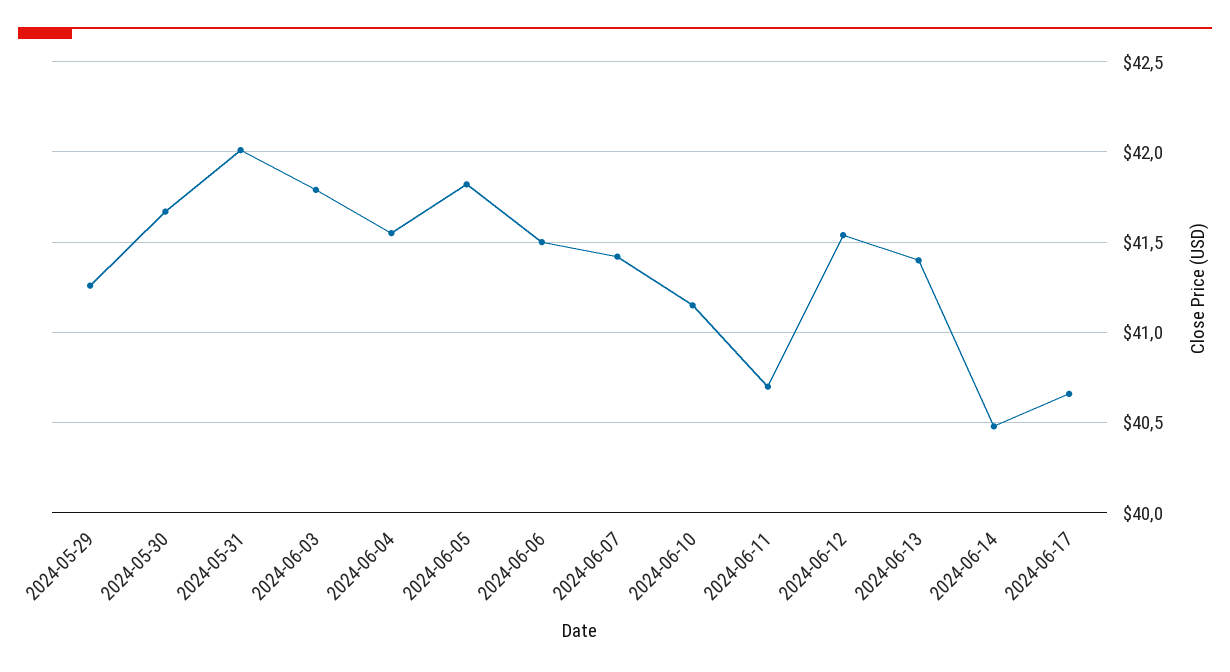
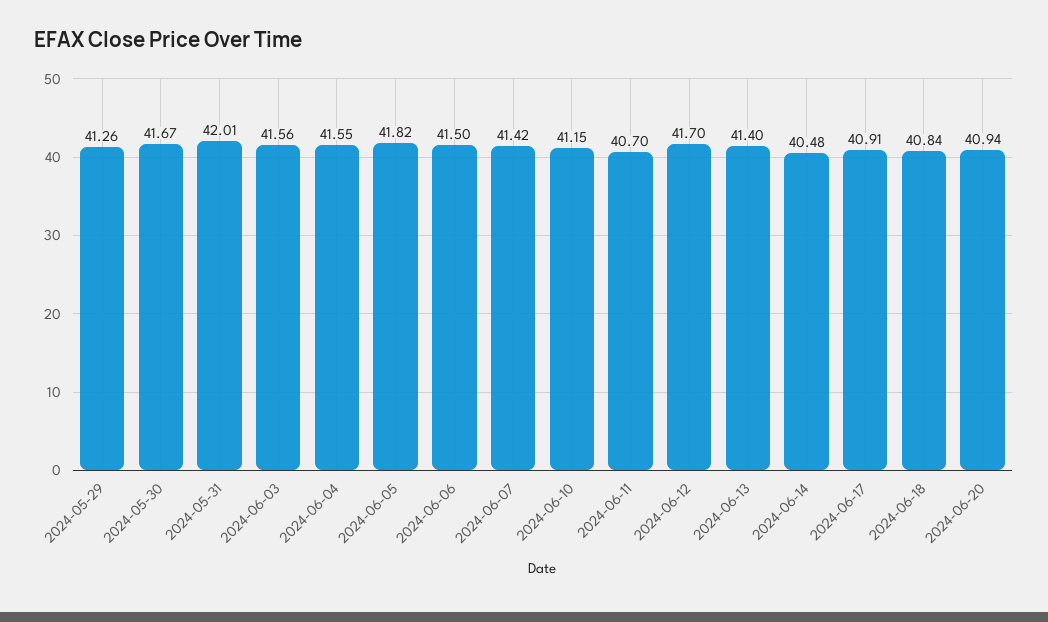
2024-06-03: 41.8 -> 41.56
2024-06-12: 41.55 -> 41.7
2024-06-17: 40.65 -> 40.91
2024-06-18: none -> 40.84
2024-06-20: none -> 40.94

